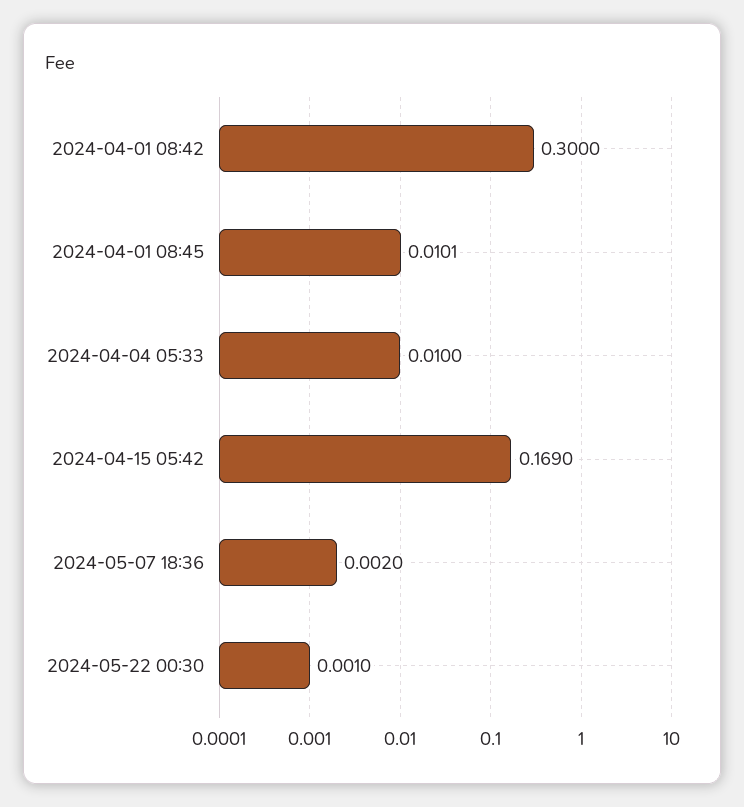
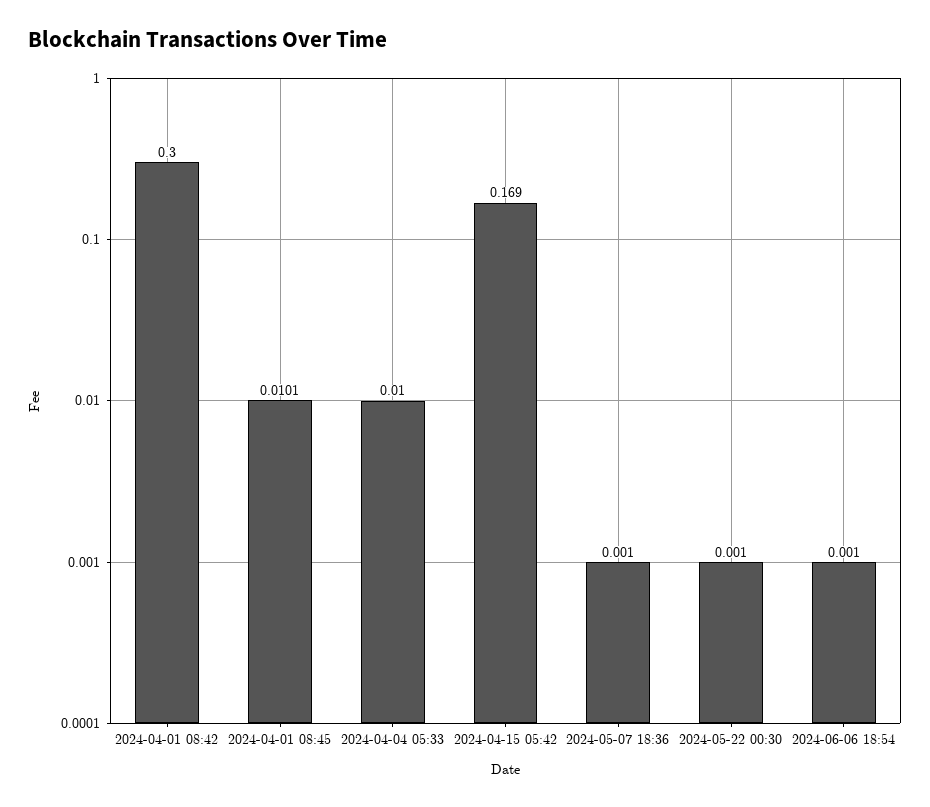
2024-05-07 18:36: 0.002 -> 0.001
2024-06-06 18:54: none -> 0.001

